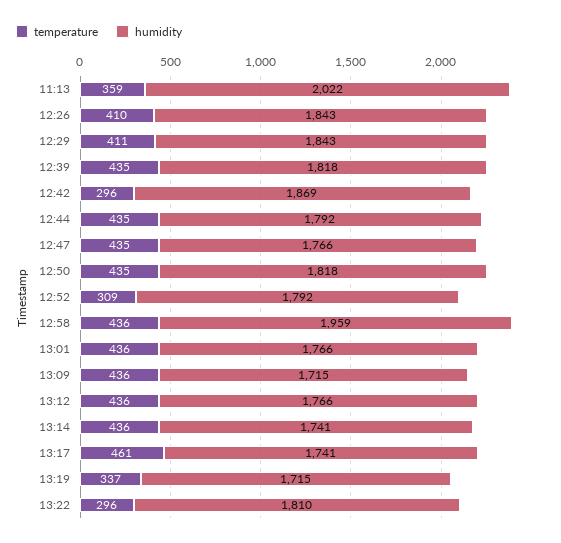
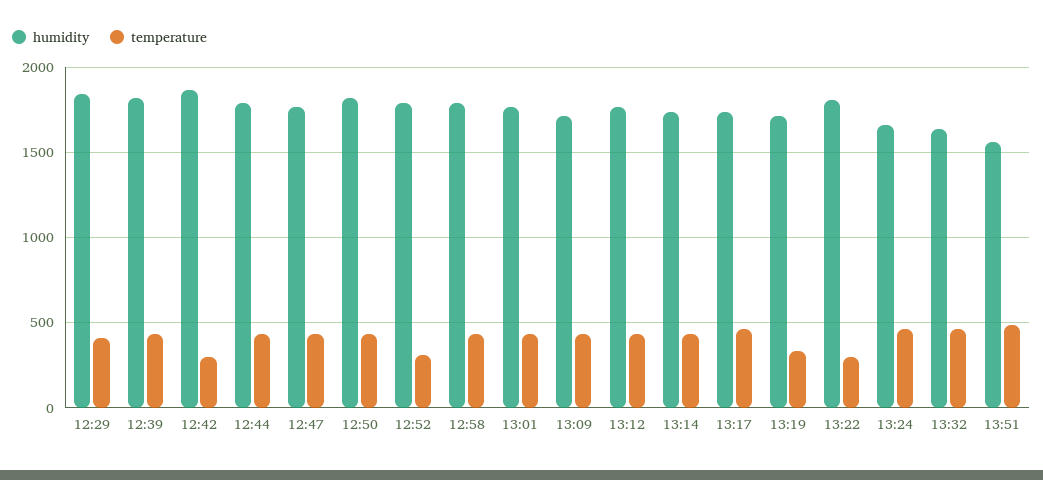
temperature, 11:13: 359 -> none
humidity, 11:13: 2022 -> none
temperature, 12:26: 410 -> none
humidity, 12:26: 1843 -> none
humidity, 12:58: 1959 -> 1800
humidity, 13:24: none -> 1650
temperature, 13:24: none -> 450
humidity, 13:32: none -> 1650
temperature, 13:32: none -> 450
humidity, 13:51: none -> 1550
temperature, 13:51: none -> 500

